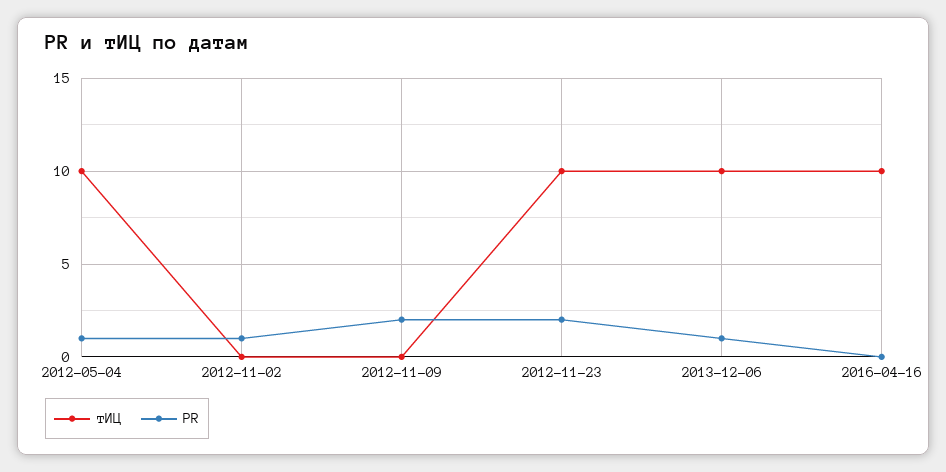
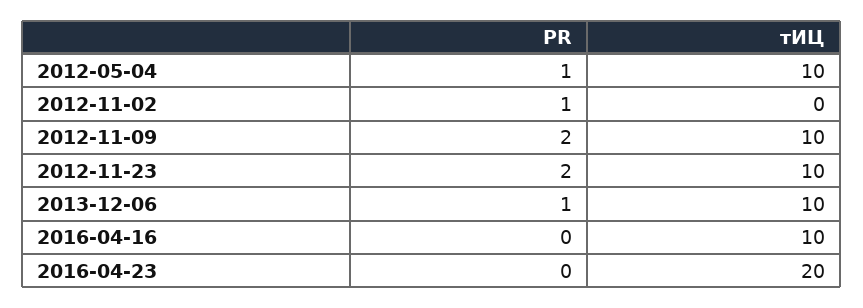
тИЦ, 2012-11-09: 0 -> 10
PR, 2016-04-23: none -> 0
тИЦ, 2016-04-23: none -> 20

